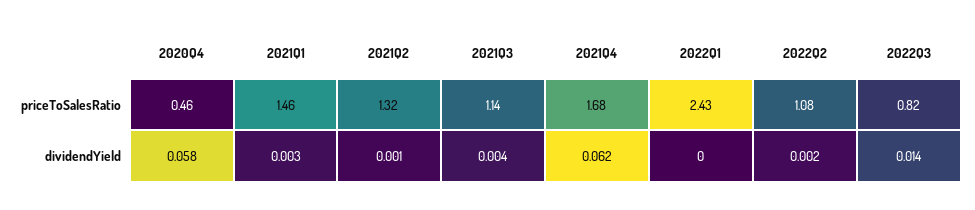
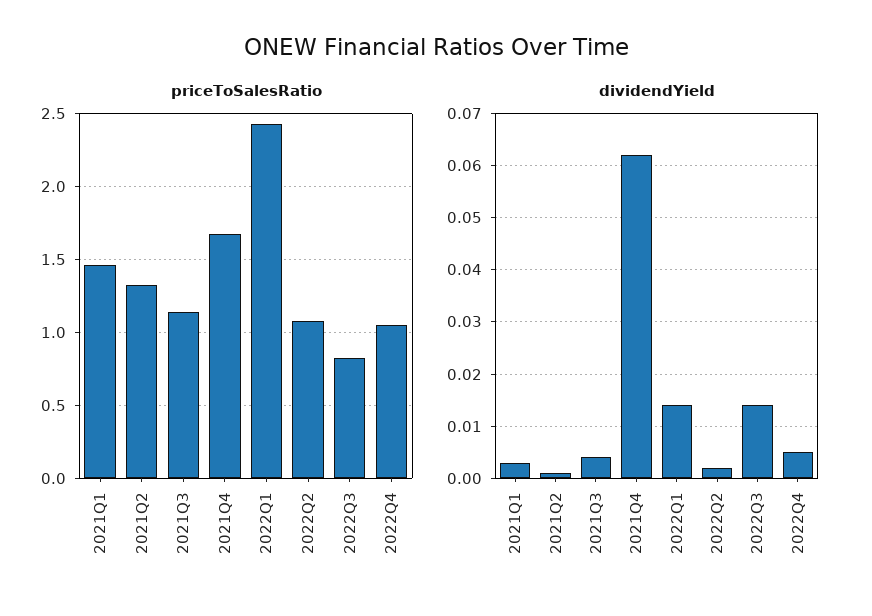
priceToSalesRatio, 2020Q4: 0.46 -> none
dividendYield, 2020Q4: 0.058 -> none
dividendYield, 2022Q1: 0 -> 0.015
priceToSalesRatio, 2022Q4: none -> 1.05
dividendYield, 2022Q4: none -> 0.005

